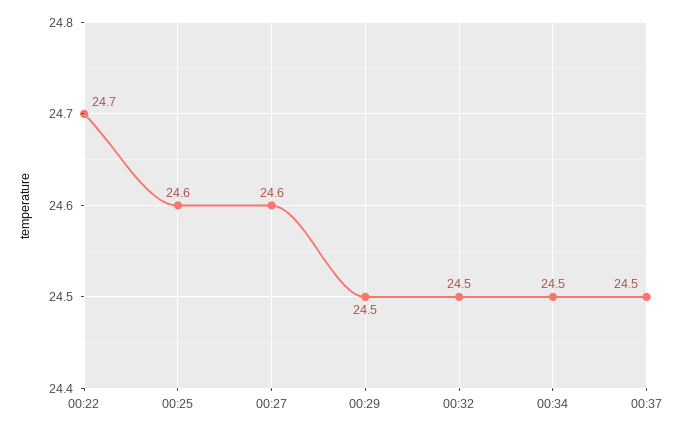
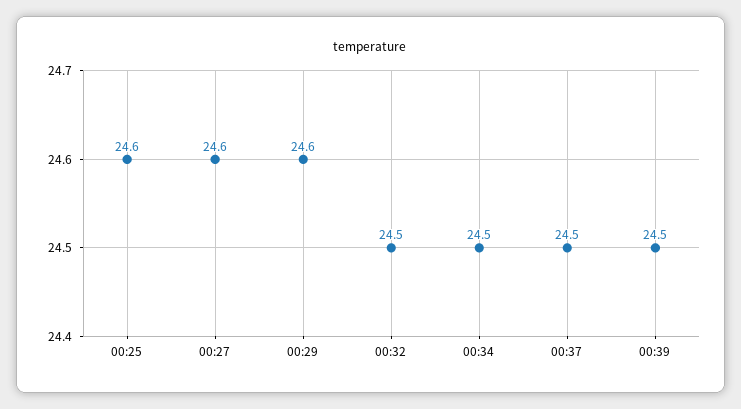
00:22: 24.7 -> none
00:29: 24.5 -> 24.6
00:39: none -> 24.5

